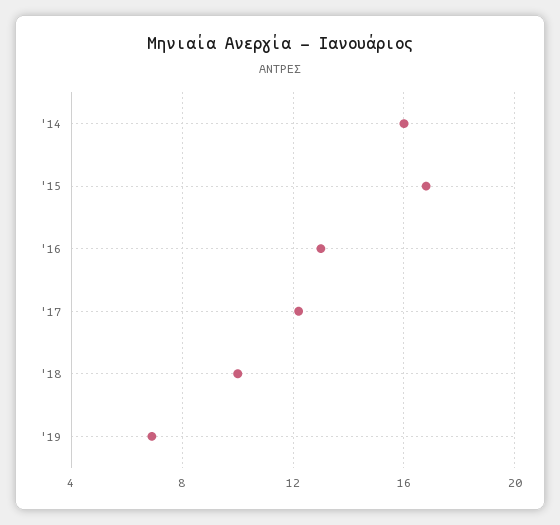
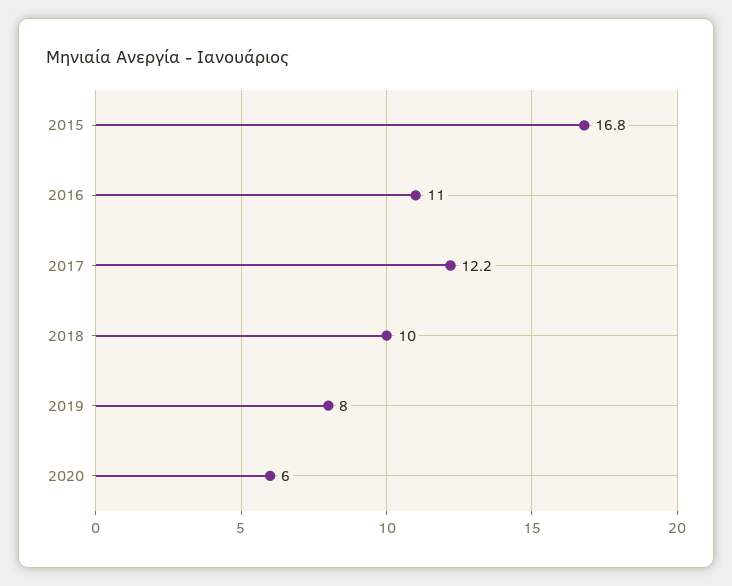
'14: 16 -> none
'16: 13 -> 11
'19: 7 -> 8
2020: none -> 6

